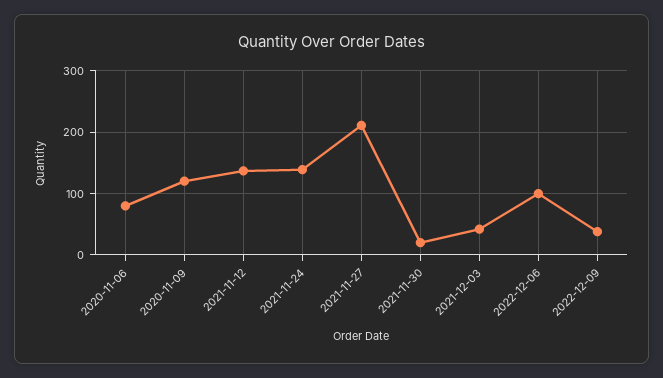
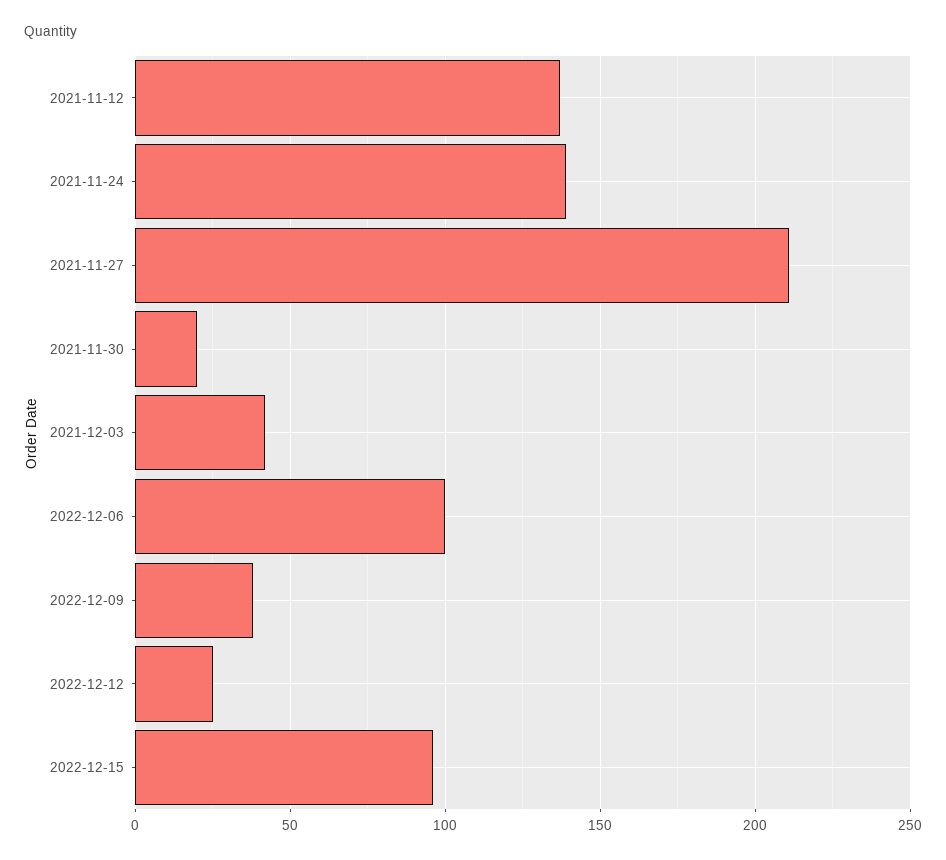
2020-11-06: 80 -> none
2020-11-09: 120 -> none
2022-12-12: none -> 25
2022-12-15: none -> 95

